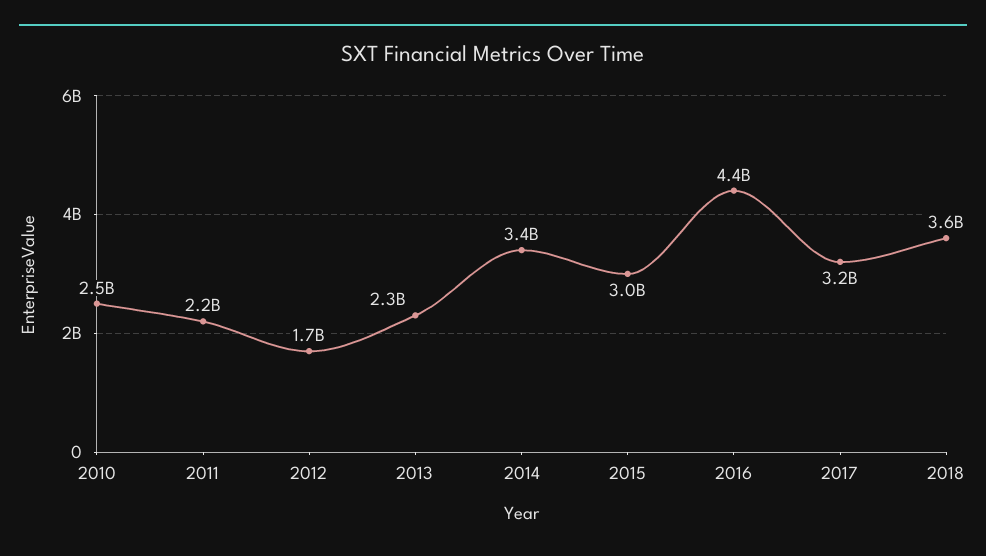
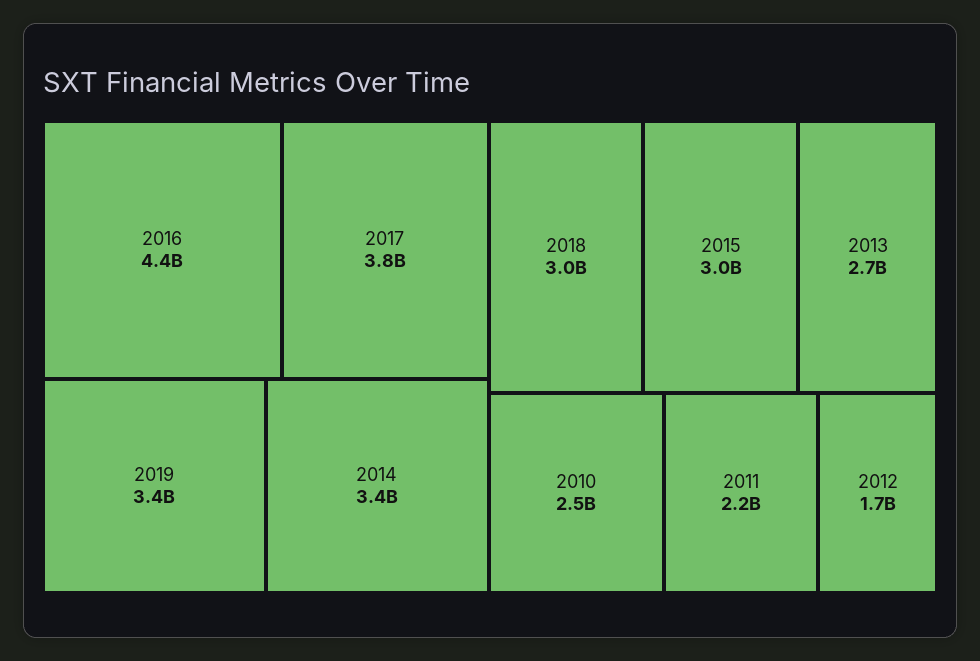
2013: 2300000000 -> 2700000000
2017: 3200000000 -> 3800000000
2018: 3600000000 -> 3000000000
2019: none -> 3400000000

